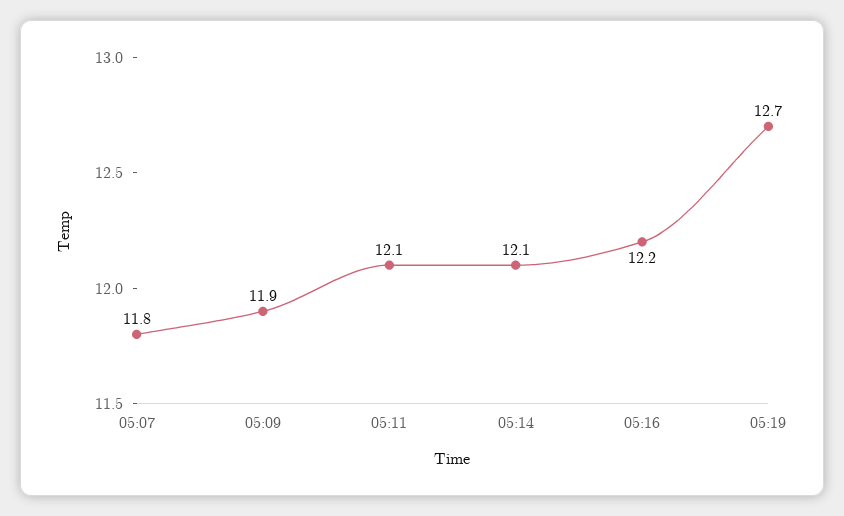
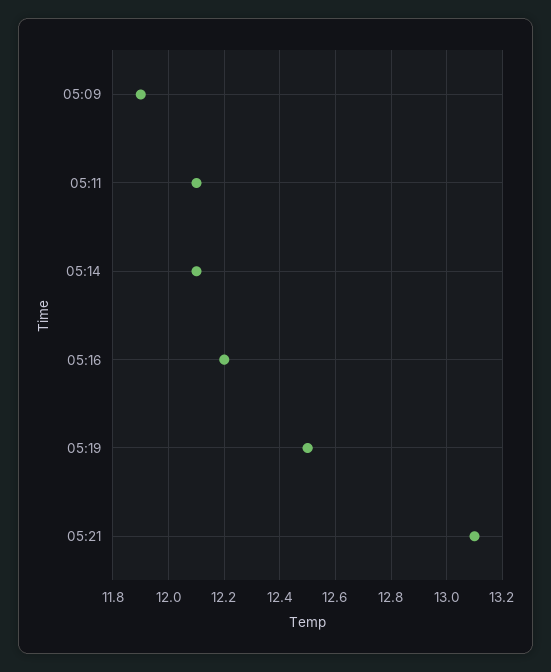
05:07: 11.8 -> none
05:19: 12.7 -> 12.5
05:21: none -> 13.1

